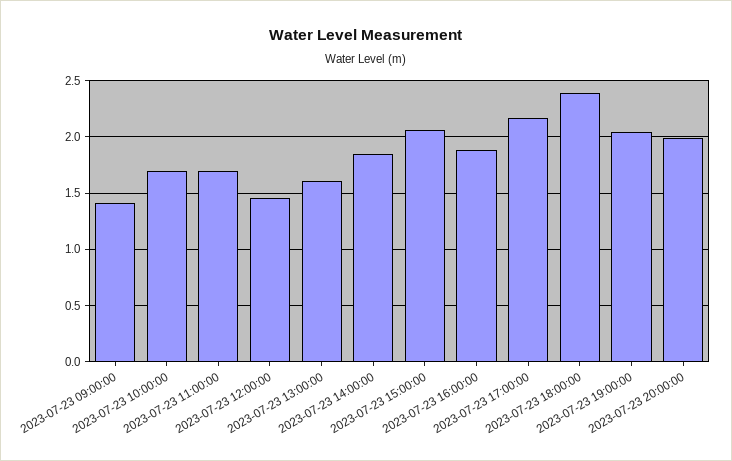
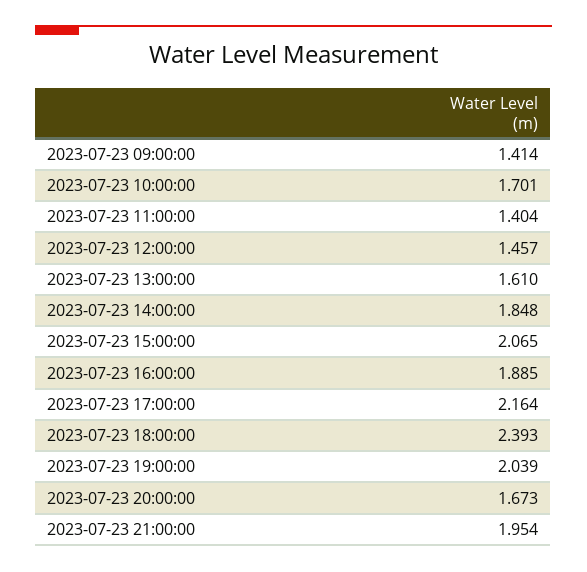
2023-07-23 11:00:00: 1.7 -> 1.404
2023-07-23 20:00:00: 2 -> 1.673
2023-07-23 21:00:00: none -> 1.954

